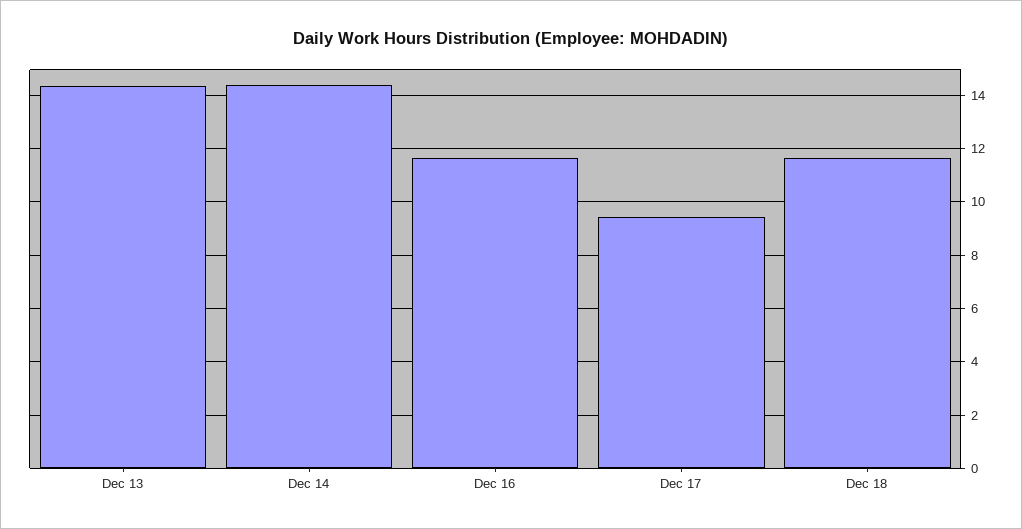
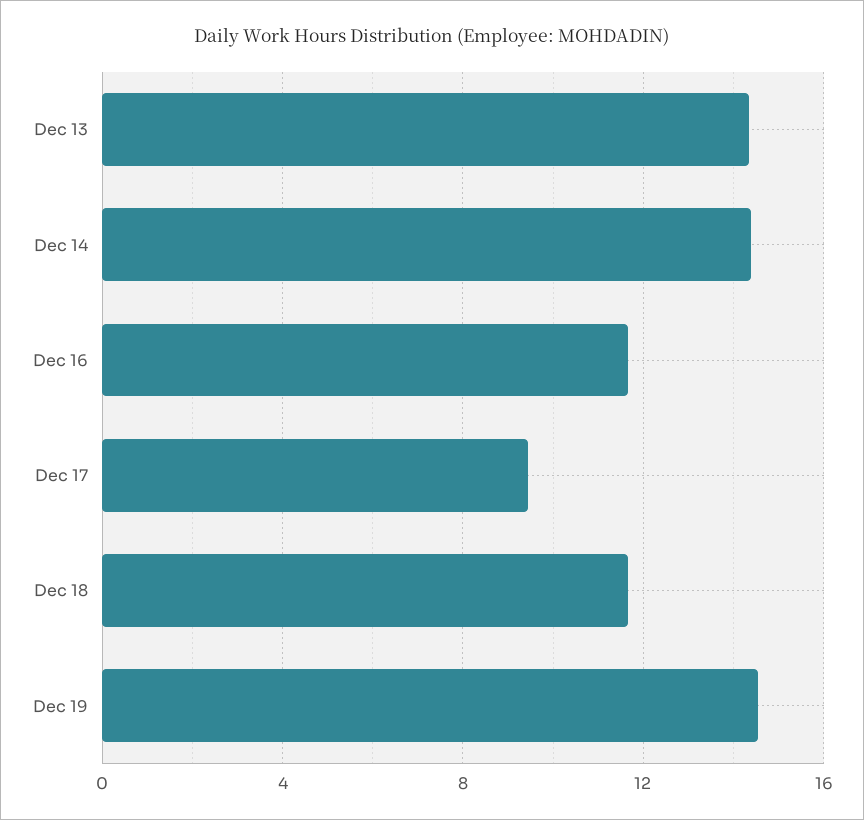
Dec 19: none -> 14.5

